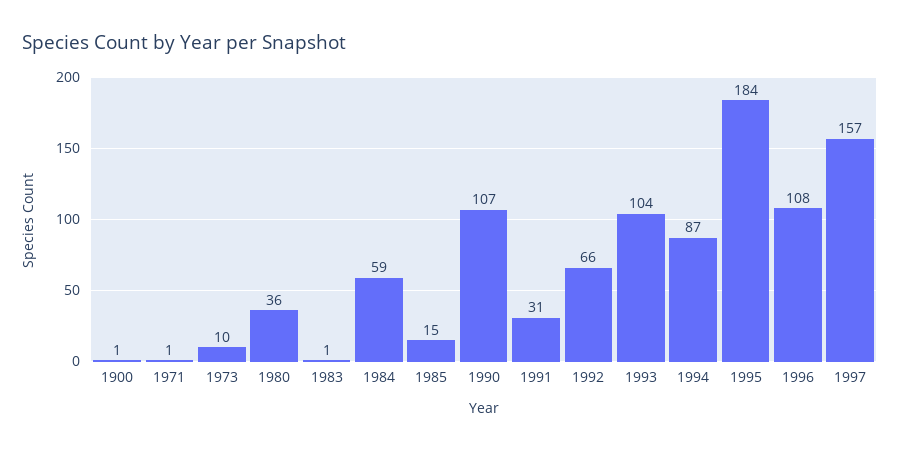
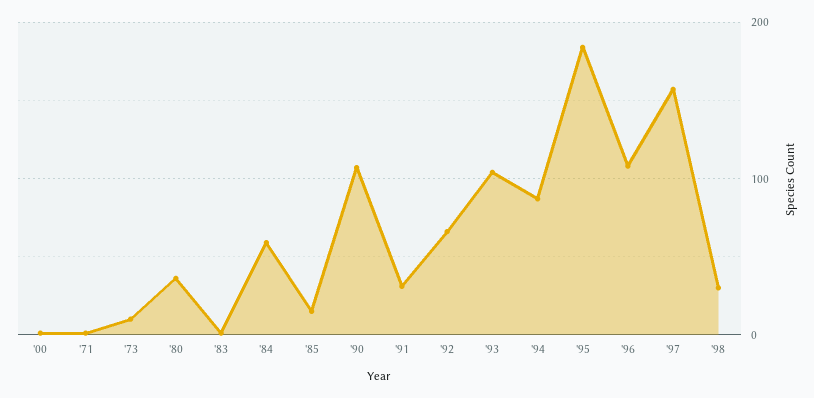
'98: none -> 30

